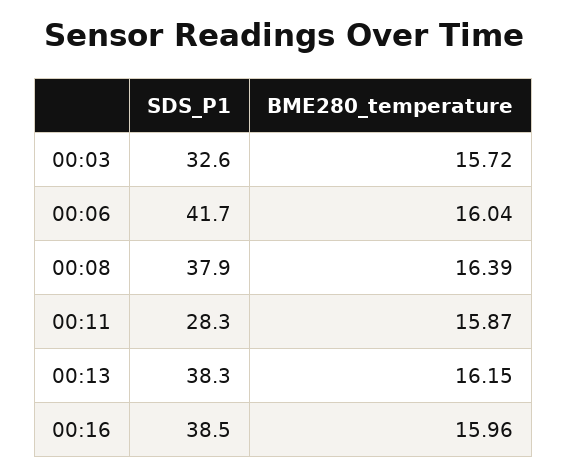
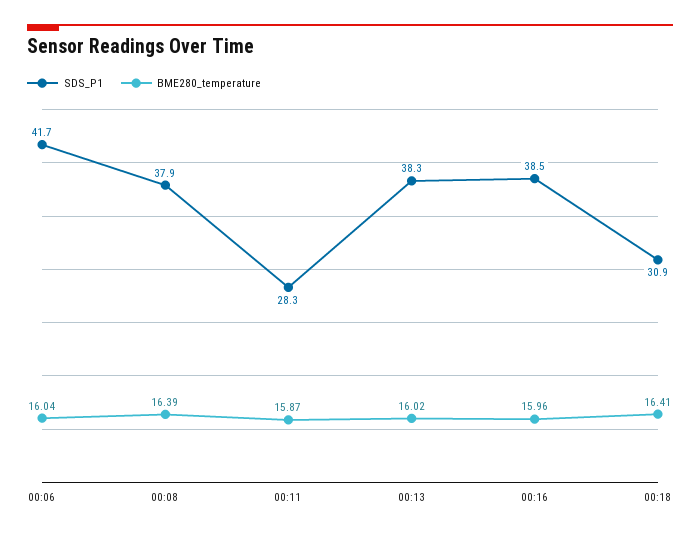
SDS_P1, 00:03: 32.6 -> none
BME280_temperature, 00:03: 15.72 -> none
BME280_temperature, 00:13: 16.15 -> 16.02
SDS_P1, 00:18: none -> 30.9
BME280_temperature, 00:18: none -> 16.41

